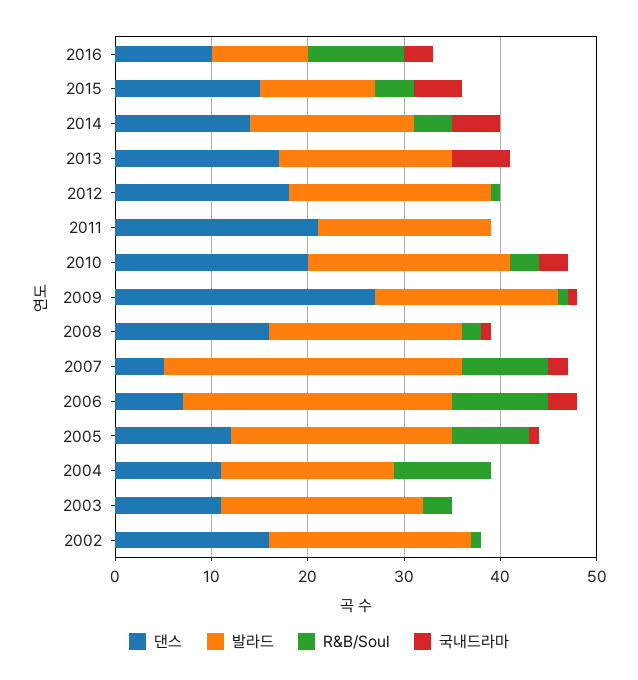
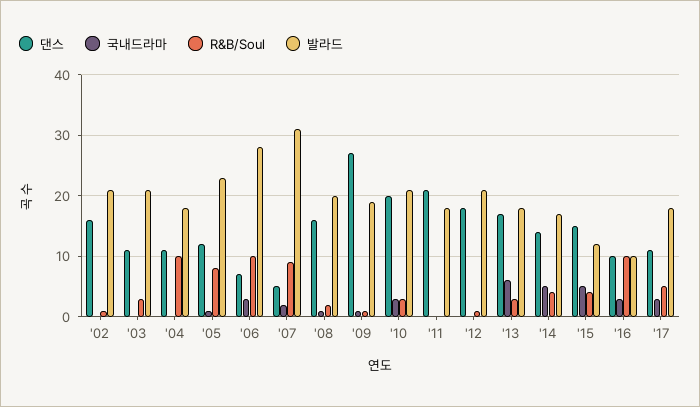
R&B/Soul, 2013: 0 -> 3
댄스, '17: none -> 11
국내드라마, '17: none -> 3
R&B/Soul, '17: none -> 5
발라드, '17: none -> 18

